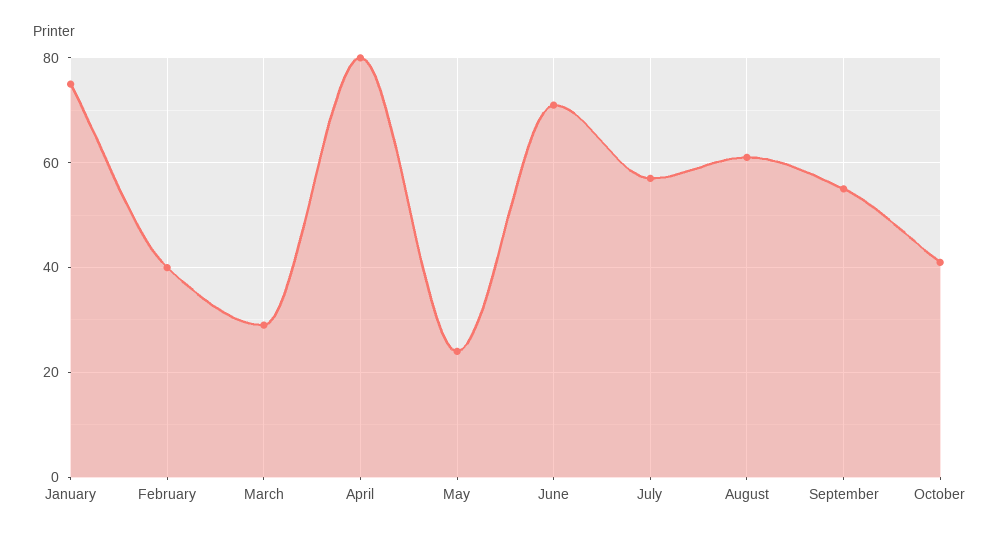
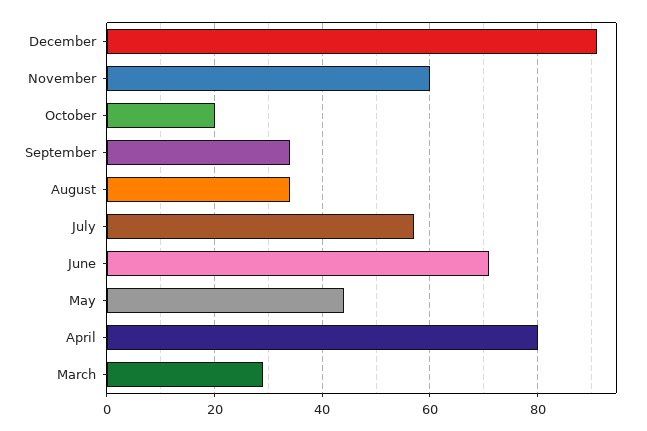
January: 75 -> none
February: 40 -> none
May: 25 -> 45
August: 60 -> 35
September: 55 -> 35
October: 40 -> 20
December: none -> 90
November: none -> 60

